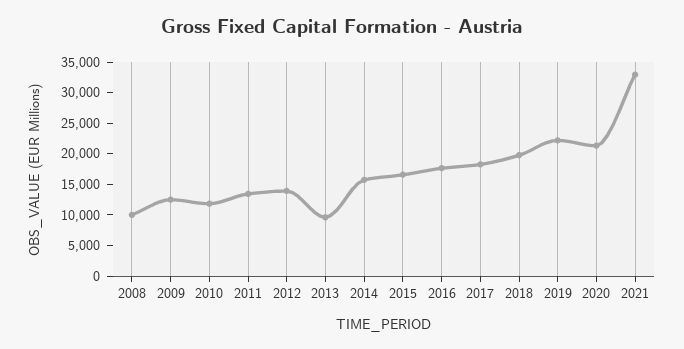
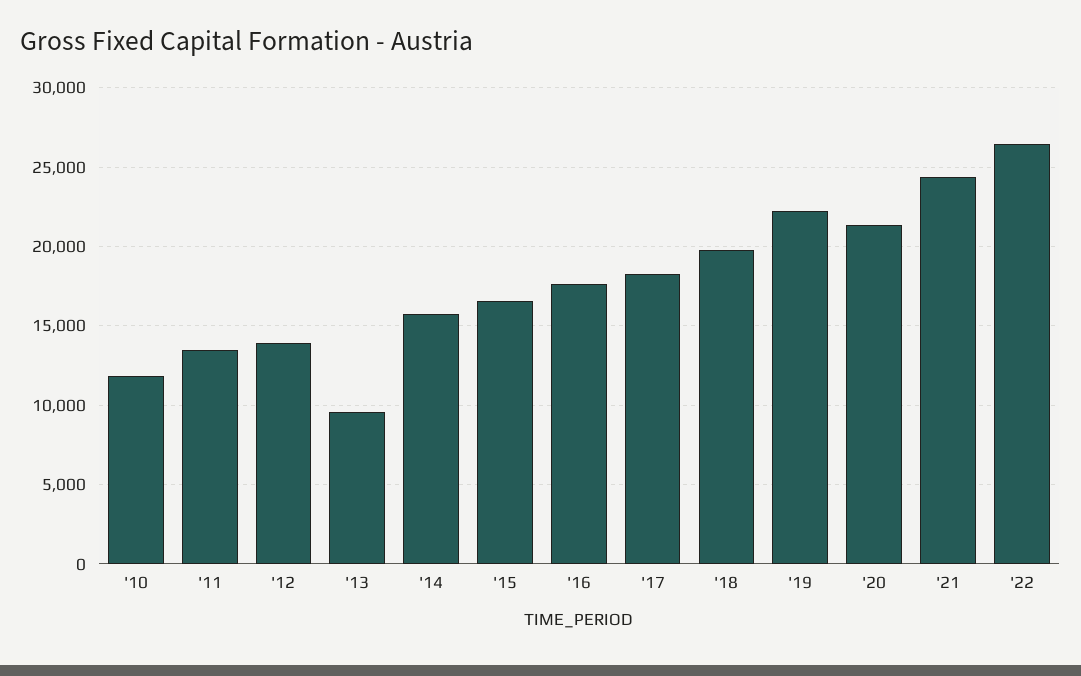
2008: 10000 -> none
2009: 12500 -> none
2021: 32500 -> 24500
'22: none -> 26500

